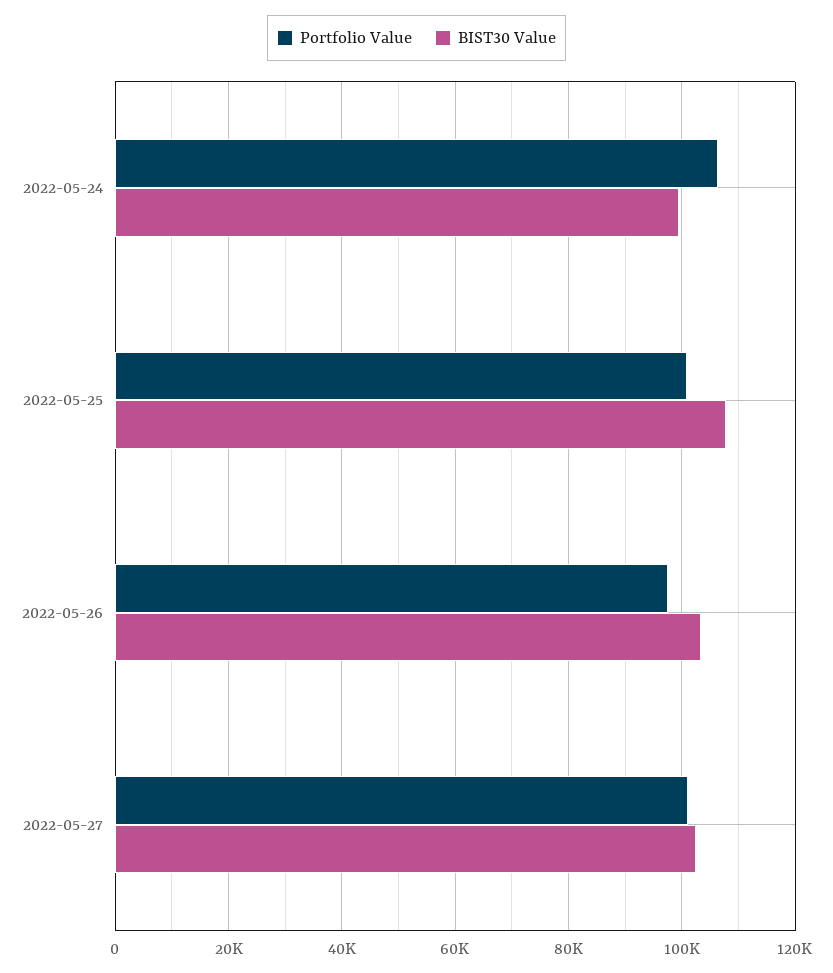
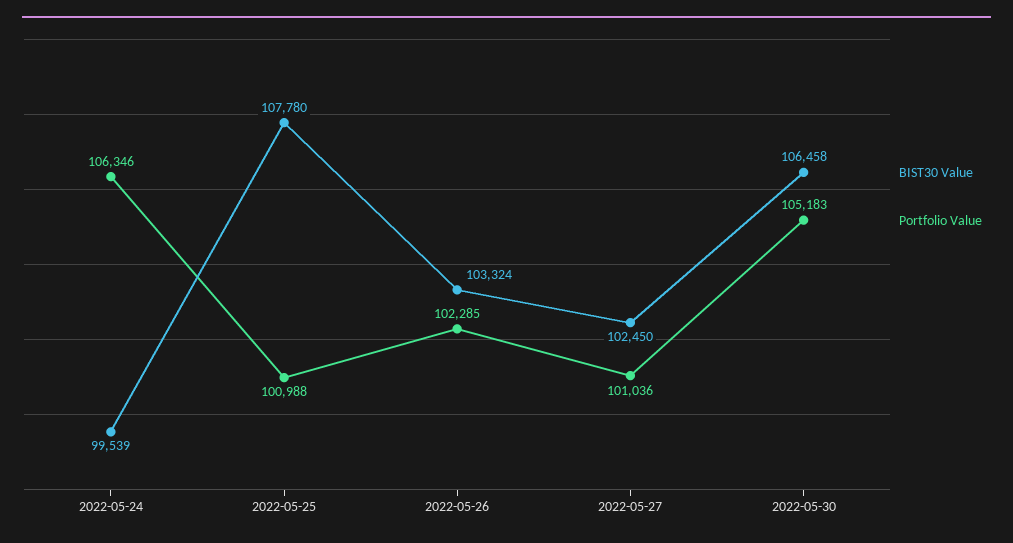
Portfolio Value, 2022-05-26: 98000 -> 102285
BIST30 Value, 2022-05-30: none -> 106458
Portfolio Value, 2022-05-30: none -> 105183

